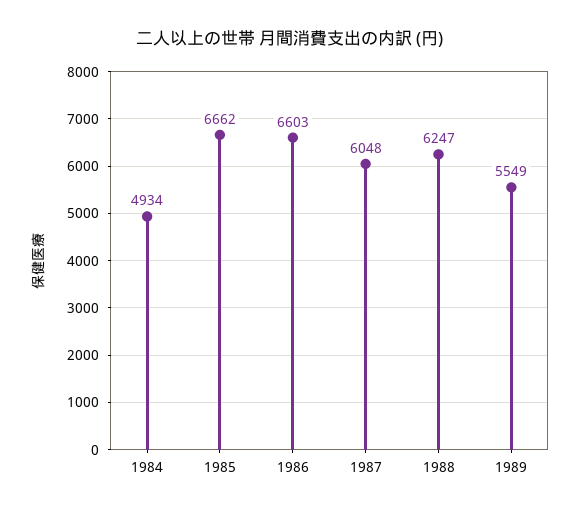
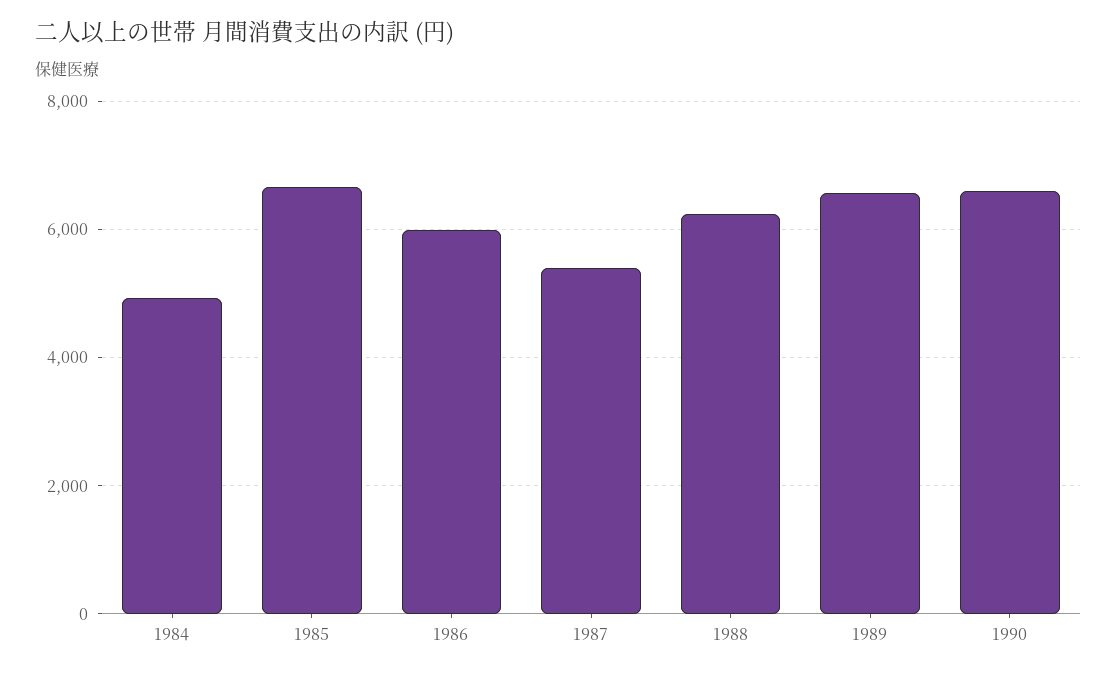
1986: 6603 -> 6000
1987: 6048 -> 5400
1989: 5549 -> 6600
1990: none -> 6600

